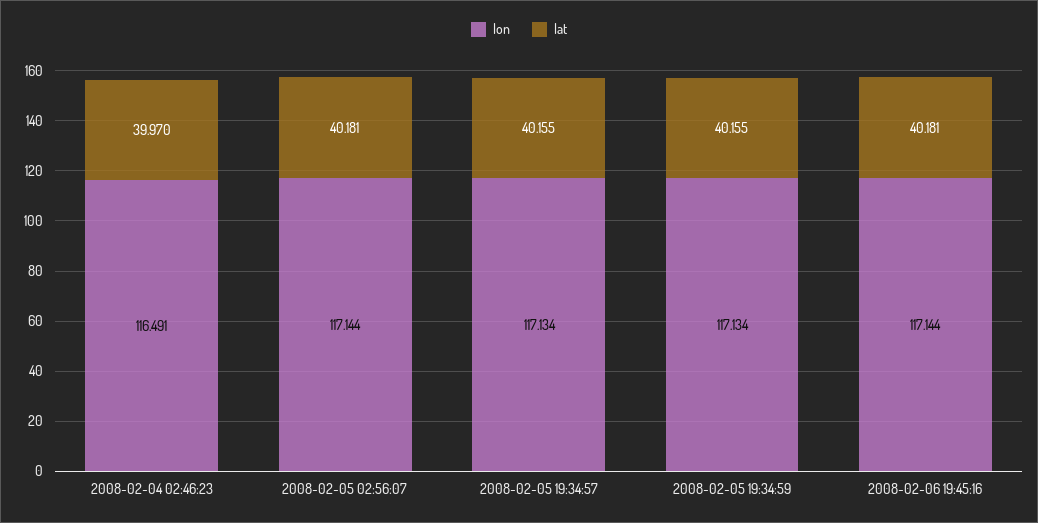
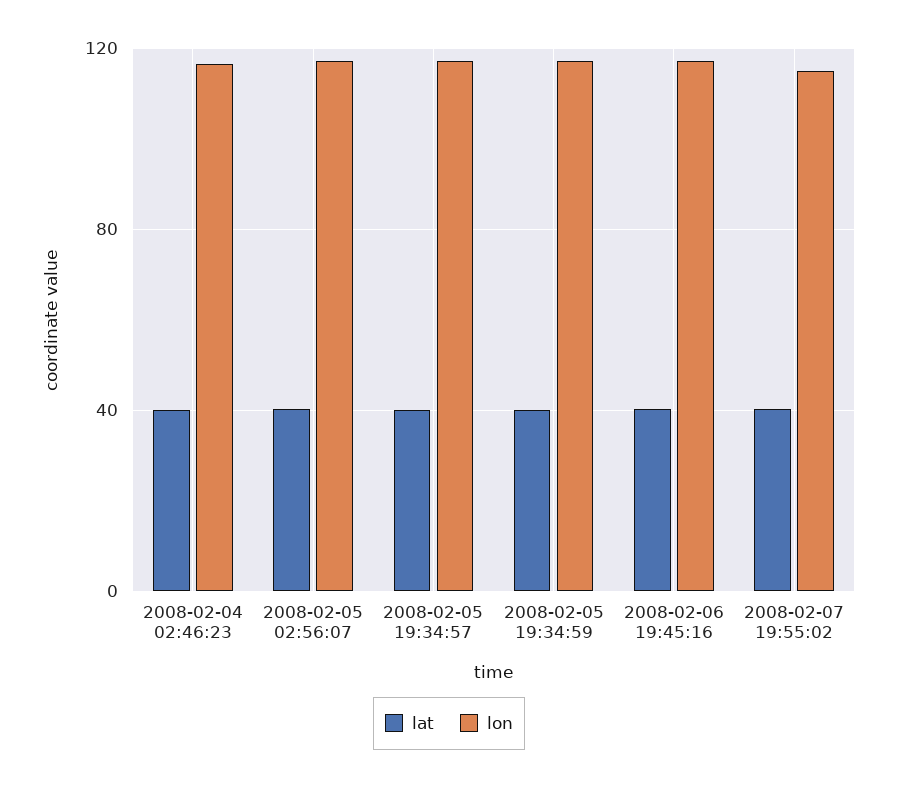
lat, 2008-02-07 19:55:02: none -> 40
lon, 2008-02-07 19:55:02: none -> 115

